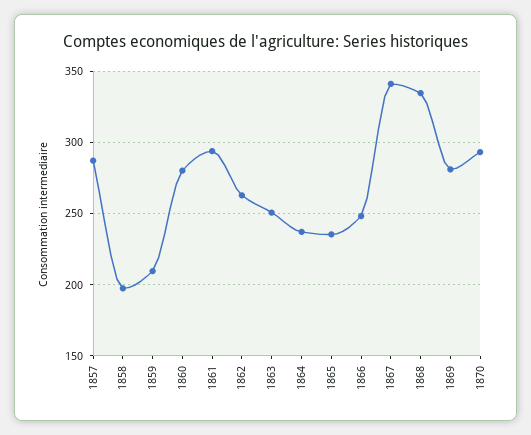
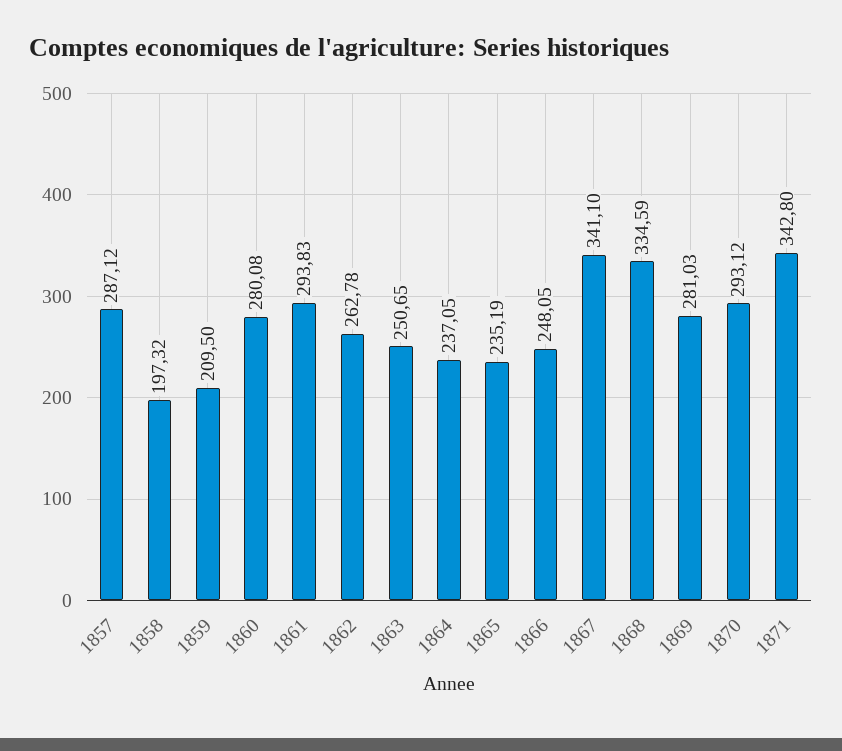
1871: none -> 342.8

